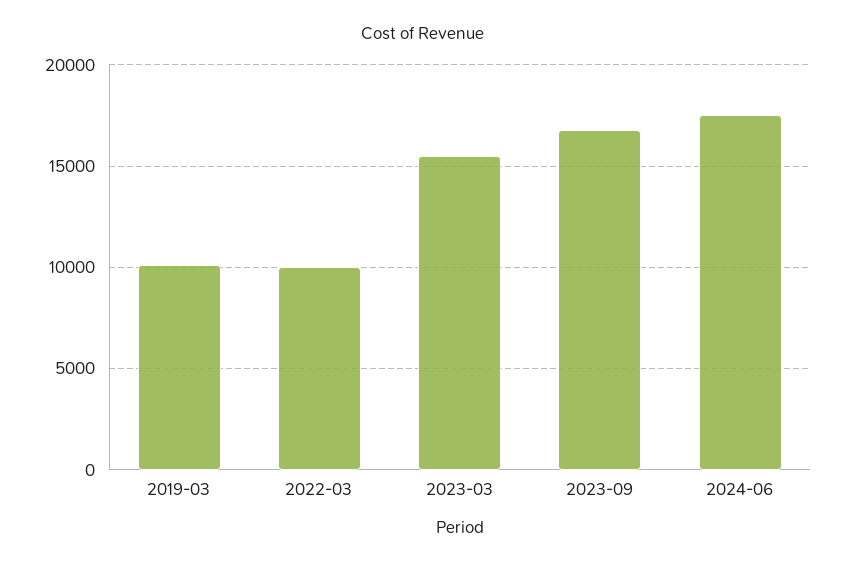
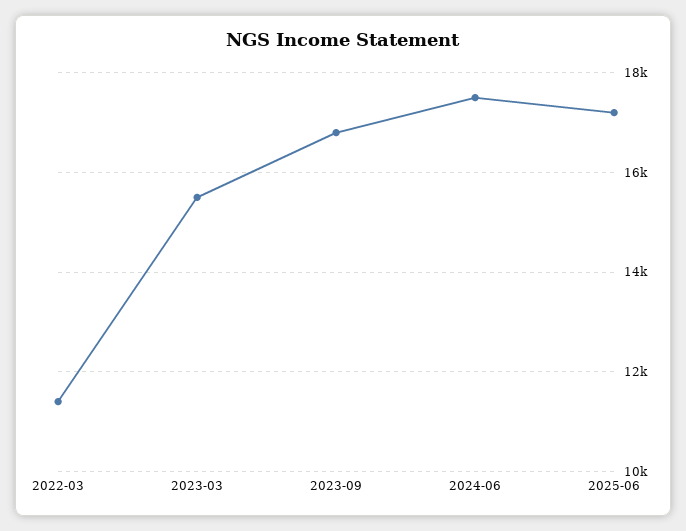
2019-03: 10000 -> none
2022-03: 10000 -> 11400
2025-06: none -> 17200

